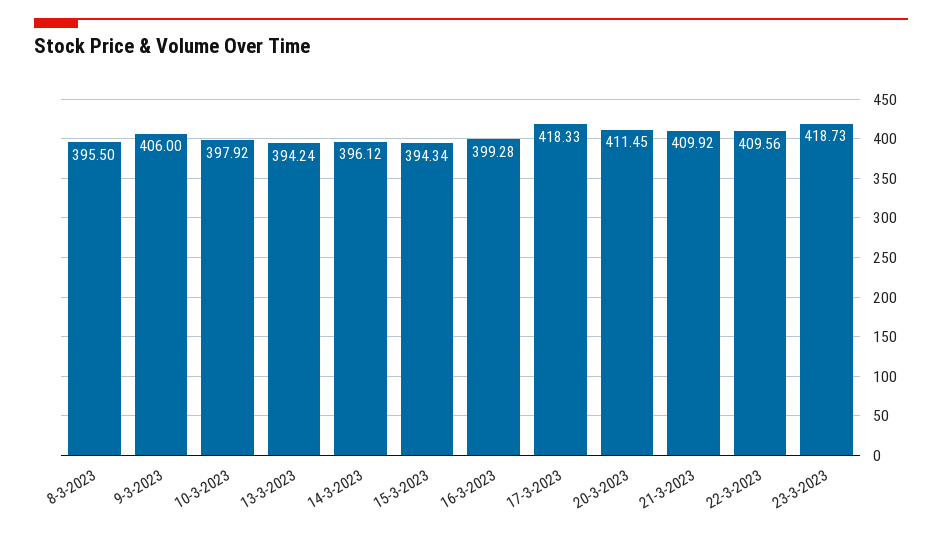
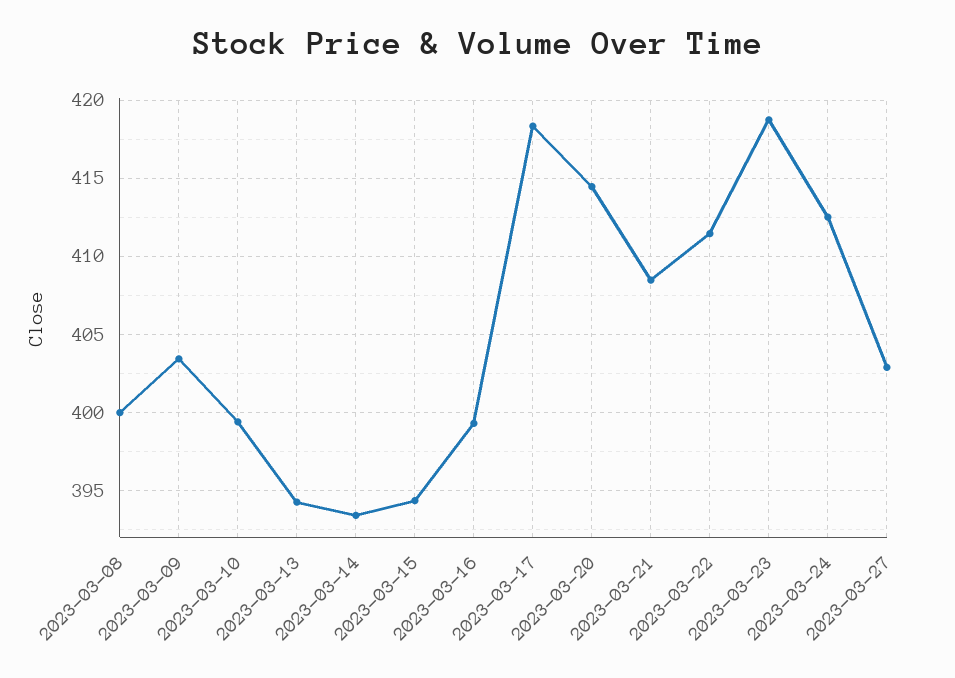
8-3-2023: 395.5 -> 400
9-3-2023: 406 -> 403.5
10-3-2023: 397.92 -> 399.5
14-3-2023: 396.12 -> 393.5
20-3-2023: 411.45 -> 414.5
21-3-2023: 409.92 -> 408.5
22-3-2023: 409.56 -> 411.5
2023-03-24: none -> 412.5
2023-03-27: none -> 403

